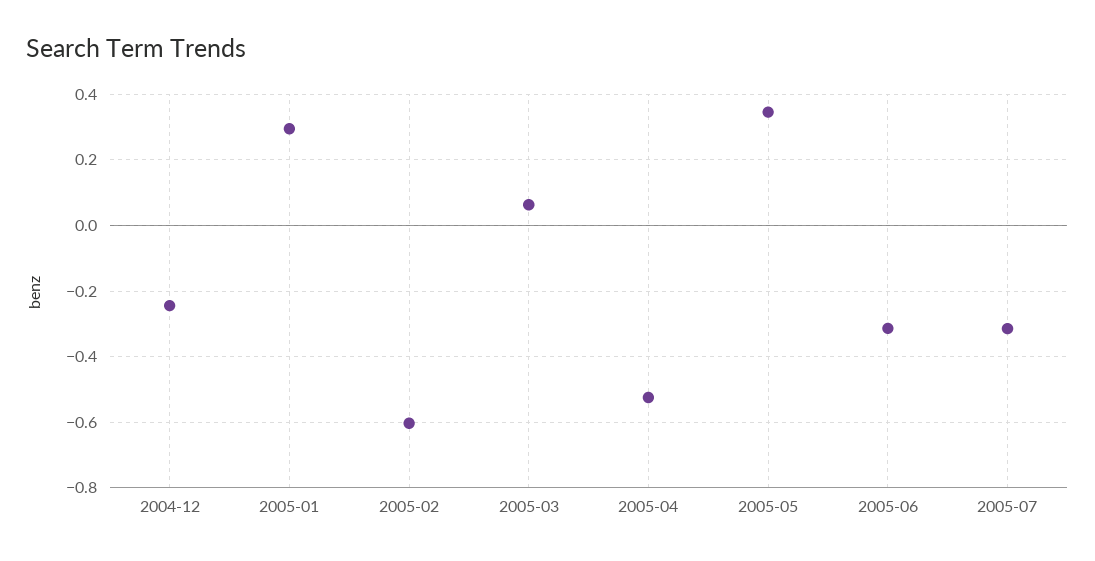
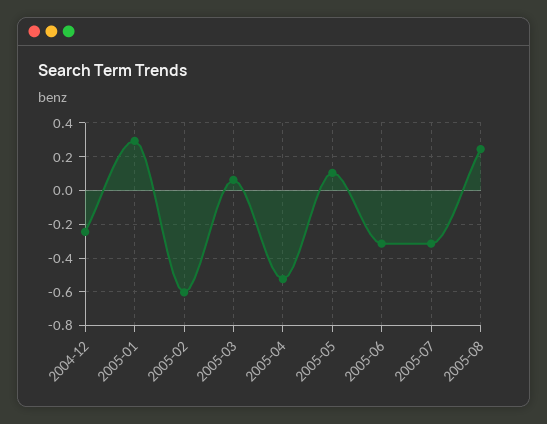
2005-05: 0.34 -> 0.1
2005-08: none -> 0.25

